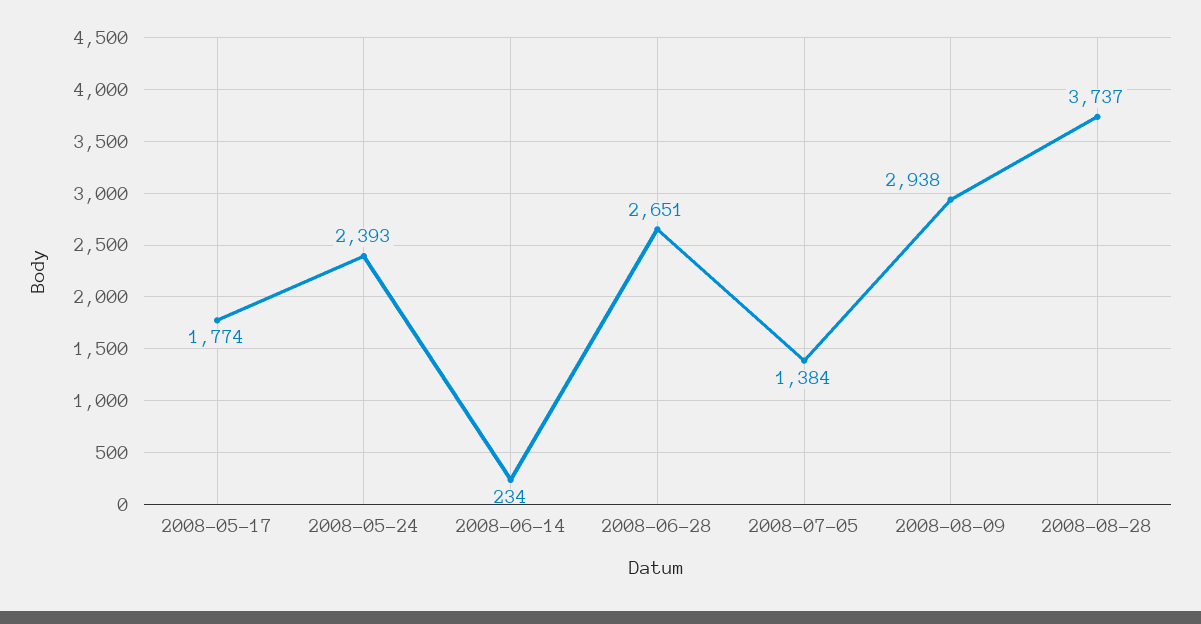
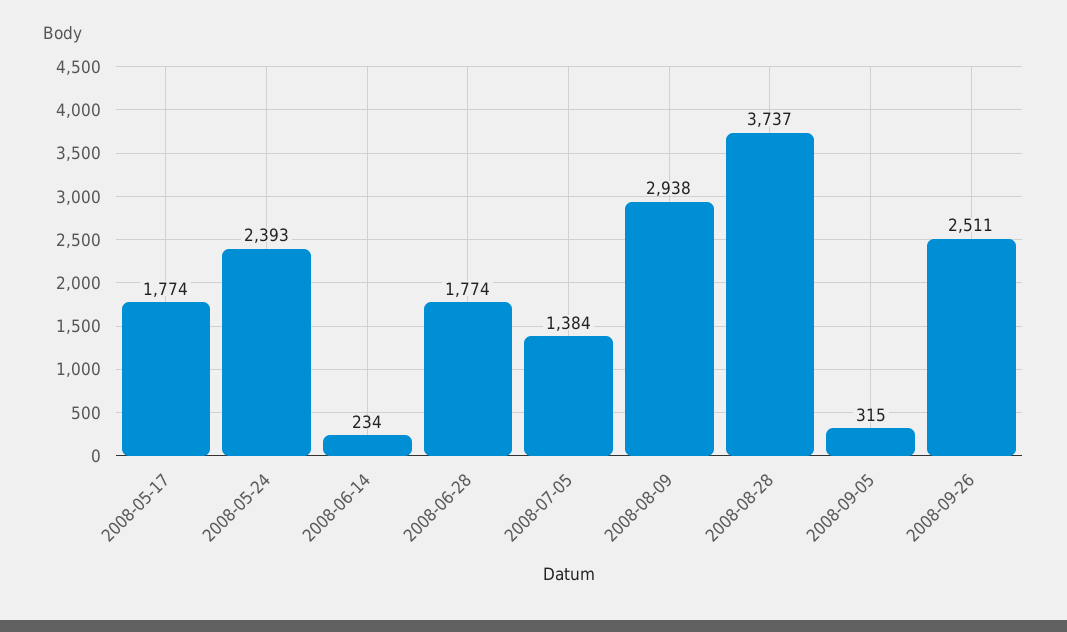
2008-06-28: 2651 -> 1774
2008-09-05: none -> 315
2008-09-26: none -> 2511

